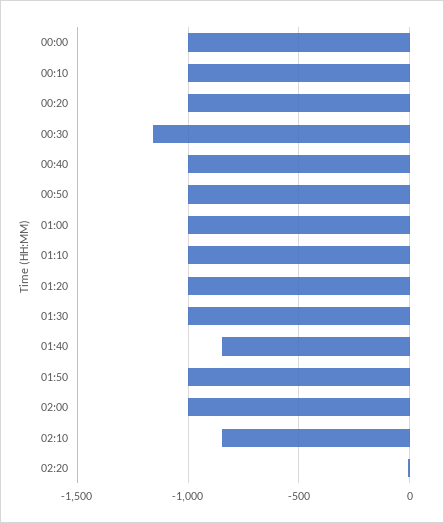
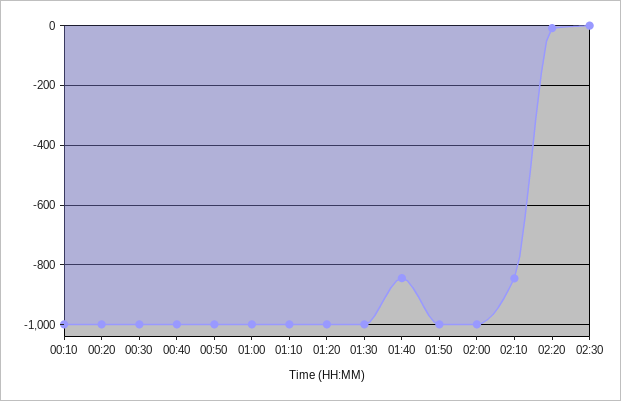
00:00: -1000 -> none
00:30: -1150 -> -1000
02:30: none -> 0

